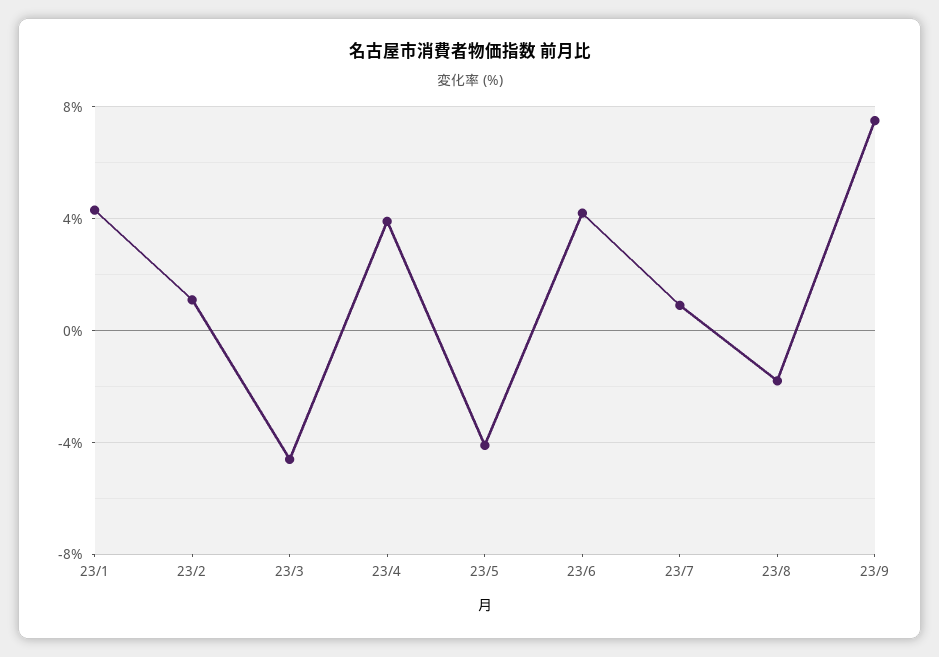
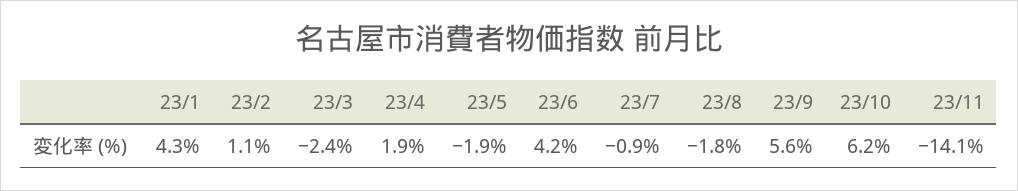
23/3: -4.5 -> -2.4
23/4: 4 -> 1.9
23/5: -4 -> -1.9
23/7: 1 -> -0.9
23/9: 7.5 -> 5.6
23/10: none -> 6.2
23/11: none -> -14.1

